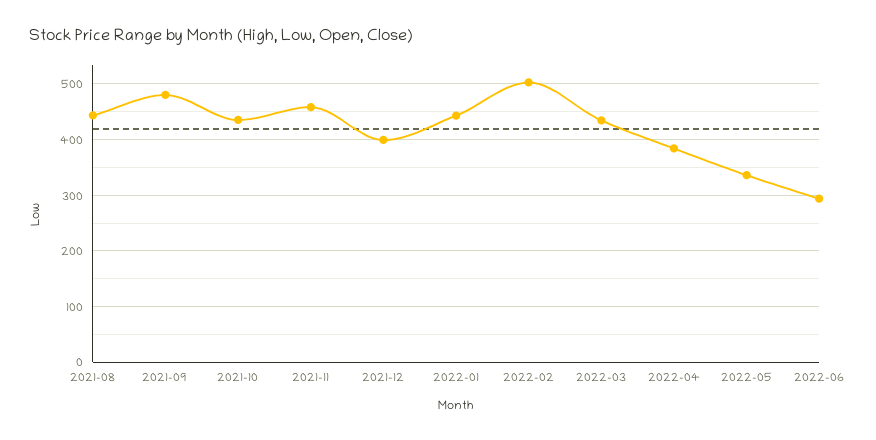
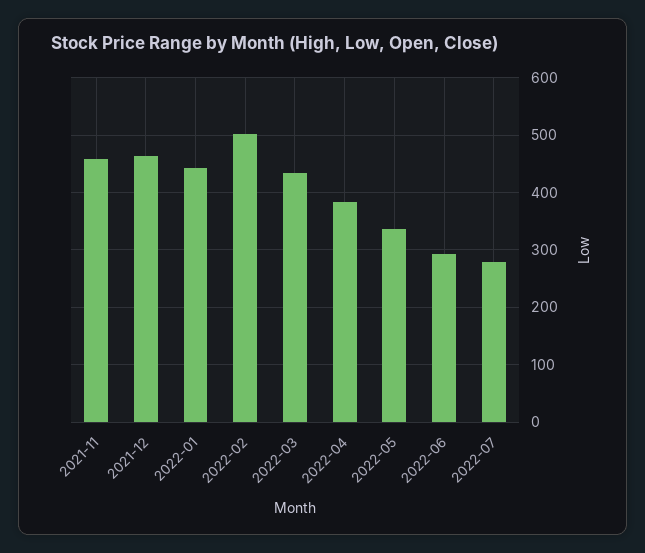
2021-08: 440 -> none
2021-09: 480 -> none
2021-10: 440 -> none
2021-12: 400 -> 460
2022-07: none -> 280

